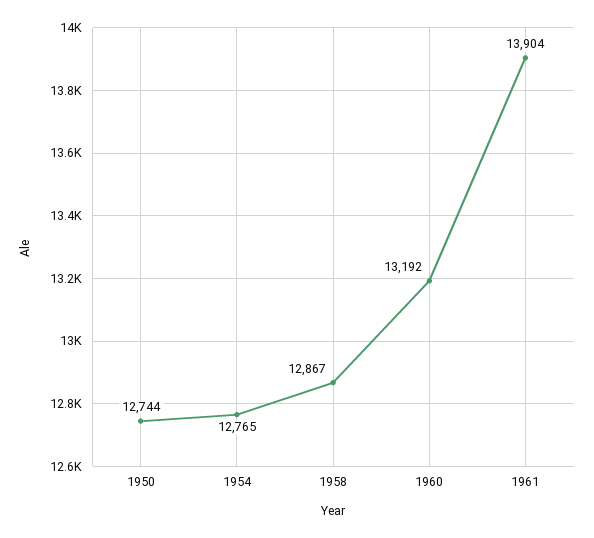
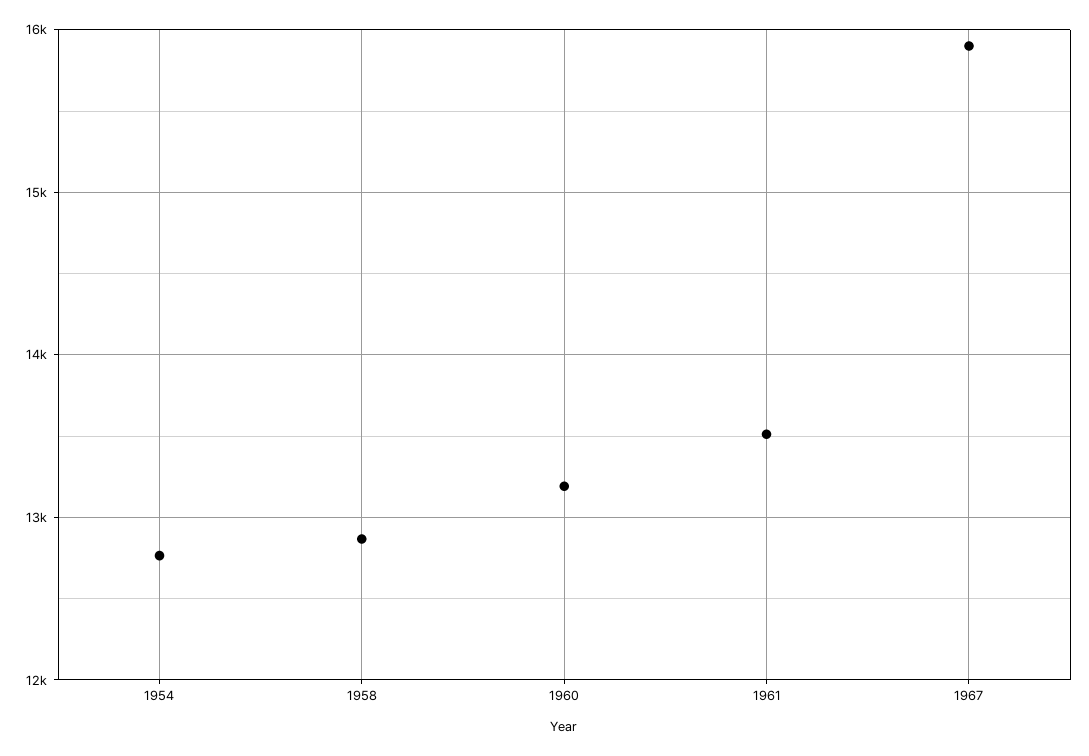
1950: 12744 -> none
1961: 13904 -> 13500
1967: none -> 15900

